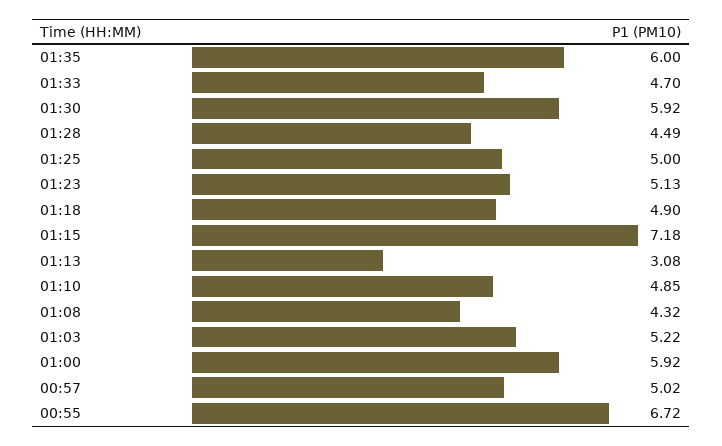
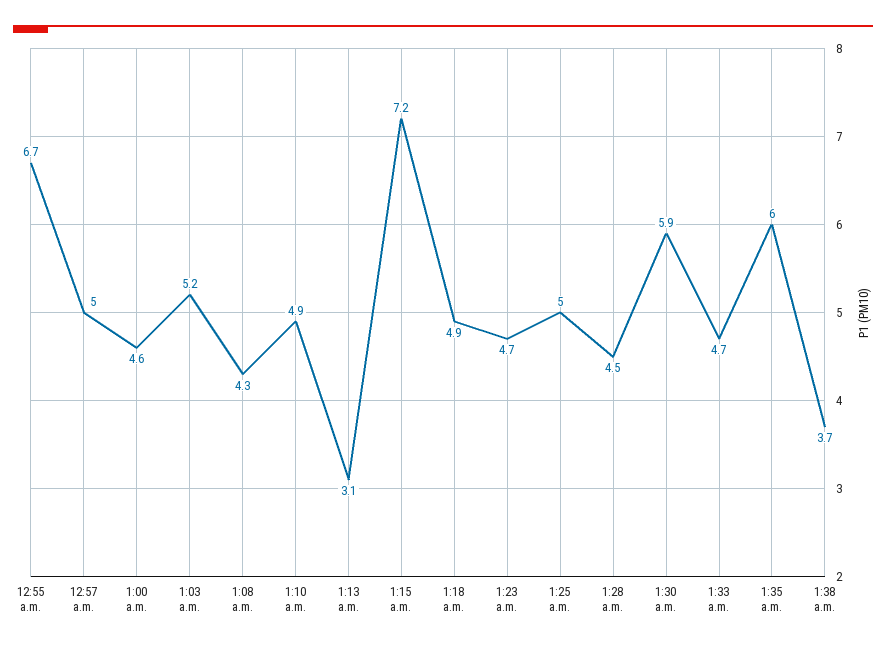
01:23: 5.13 -> 4.7
01:00: 5.92 -> 4.6
1:38 a.m.: none -> 3.7

